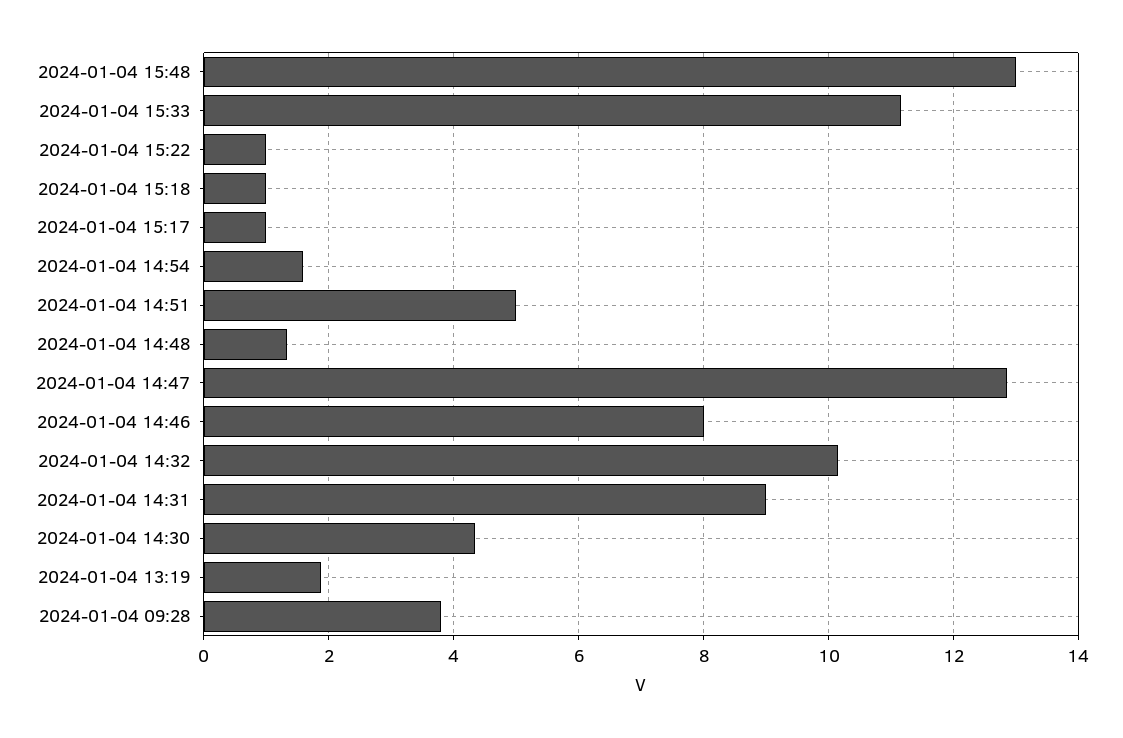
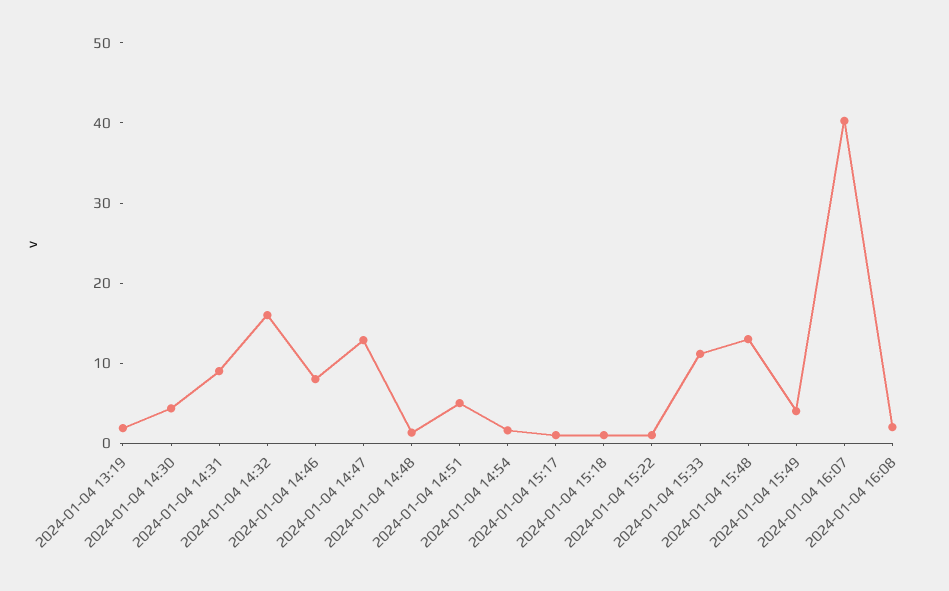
2024-01-04 14:32: 10.2 -> 16
2024-01-04 09:28: 3.8 -> none
2024-01-04 15:49: none -> 4
2024-01-04 16:07: none -> 40
2024-01-04 16:08: none -> 2

